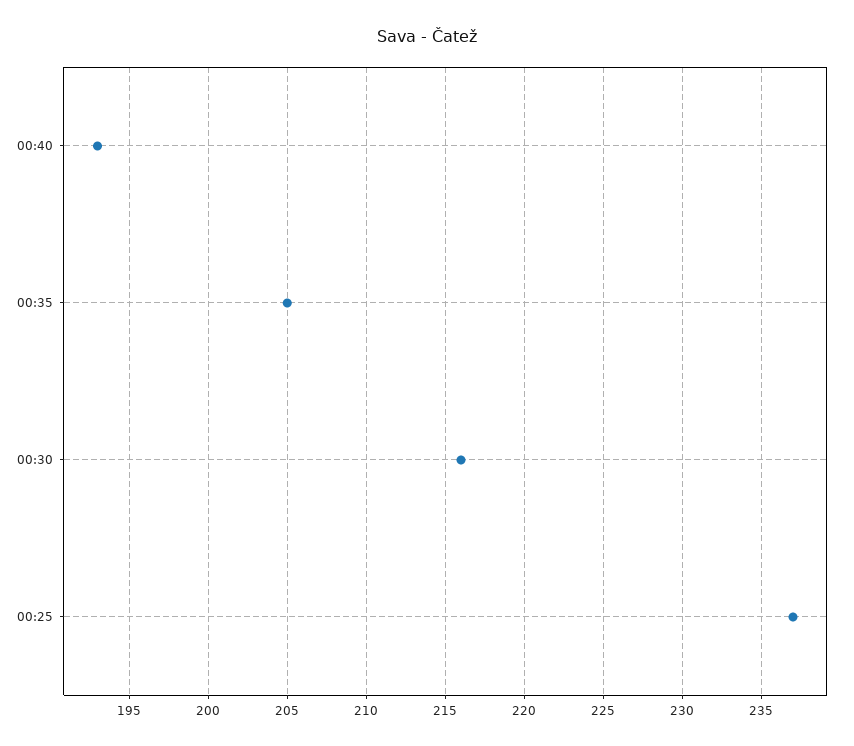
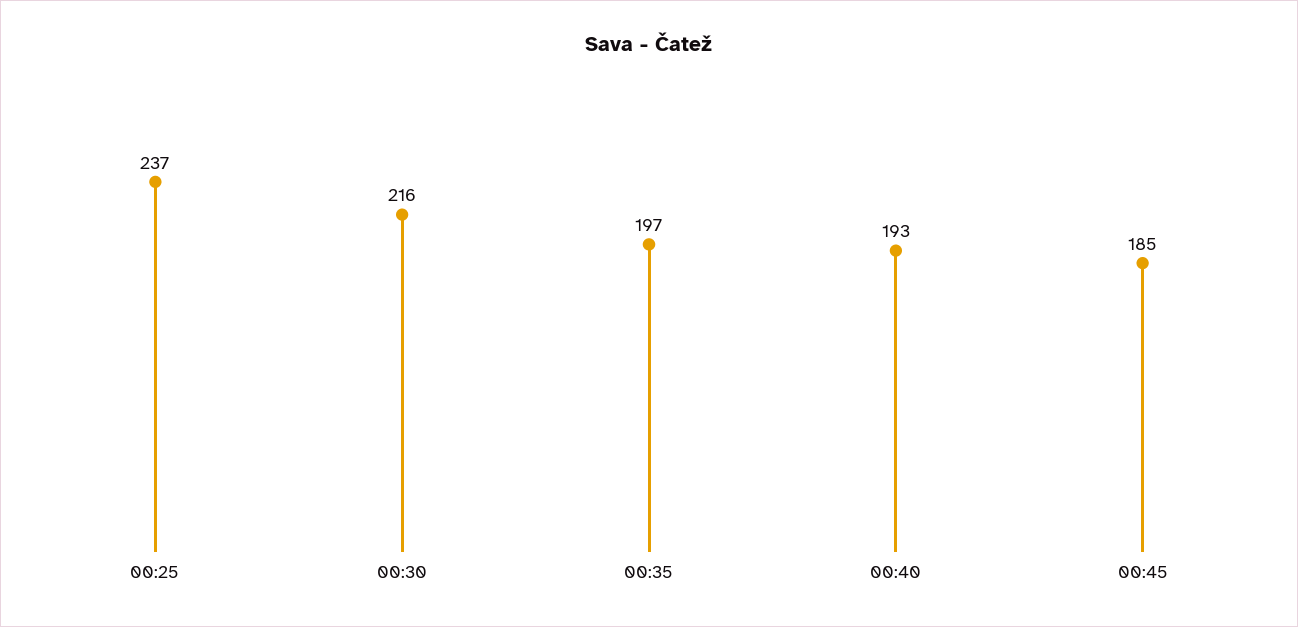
00:35: 205 -> 197
00:45: none -> 185

